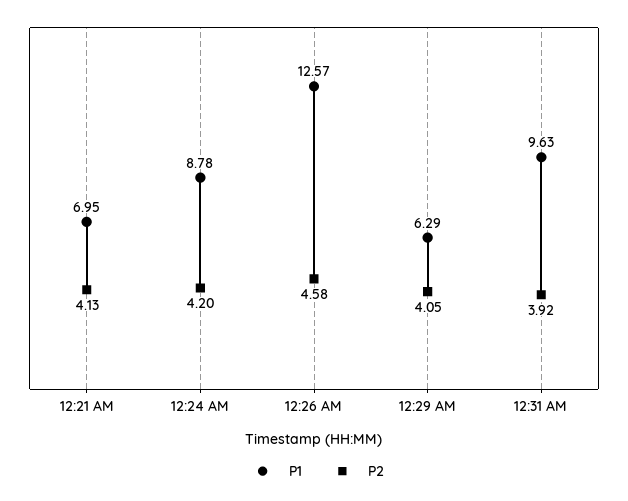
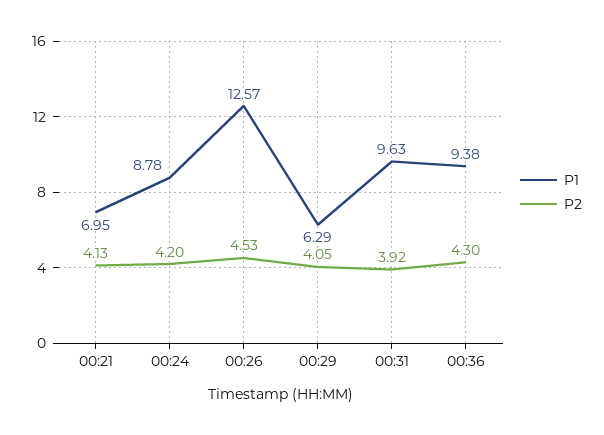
P2, 12:26 AM: 4.58 -> 4.53
P1, 00:36: none -> 9.38
P2, 00:36: none -> 4.3

